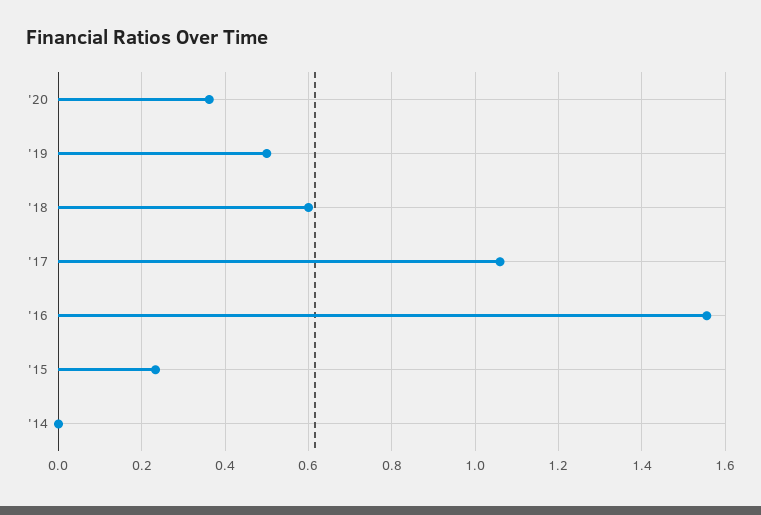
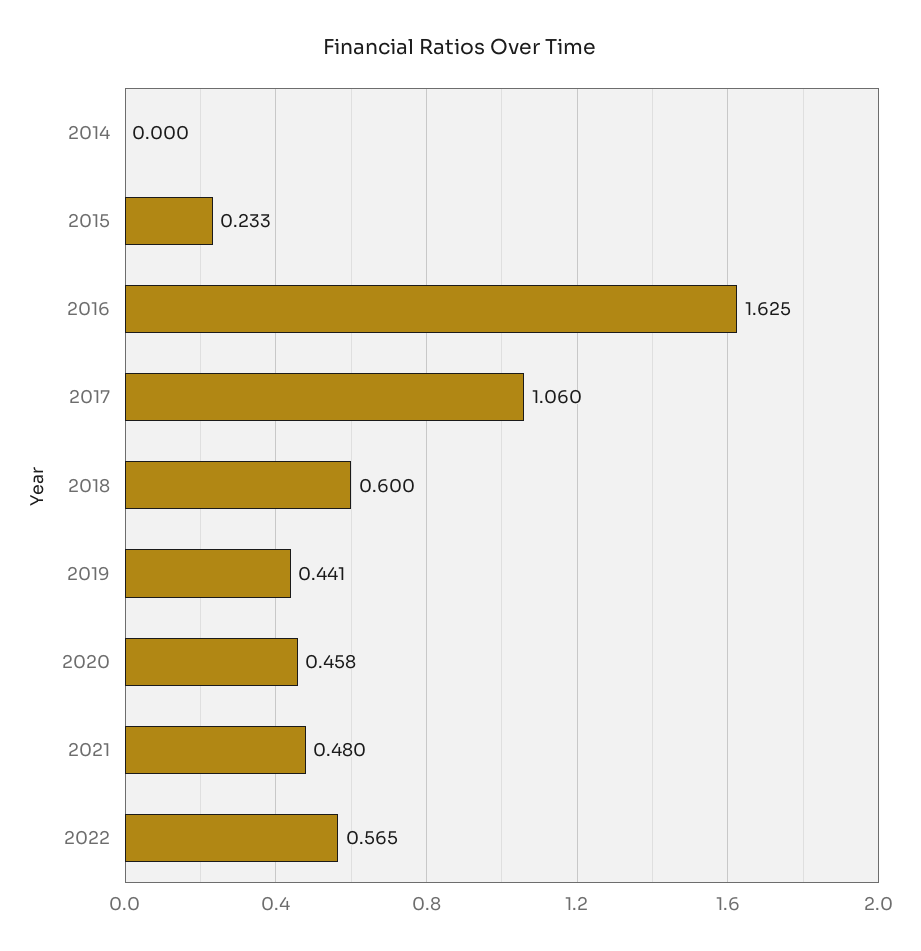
'20: 0.36 -> 0.458
'19: 0.5 -> 0.441
'16: 1.56 -> 1.625
2021: none -> 0.48
2022: none -> 0.565

